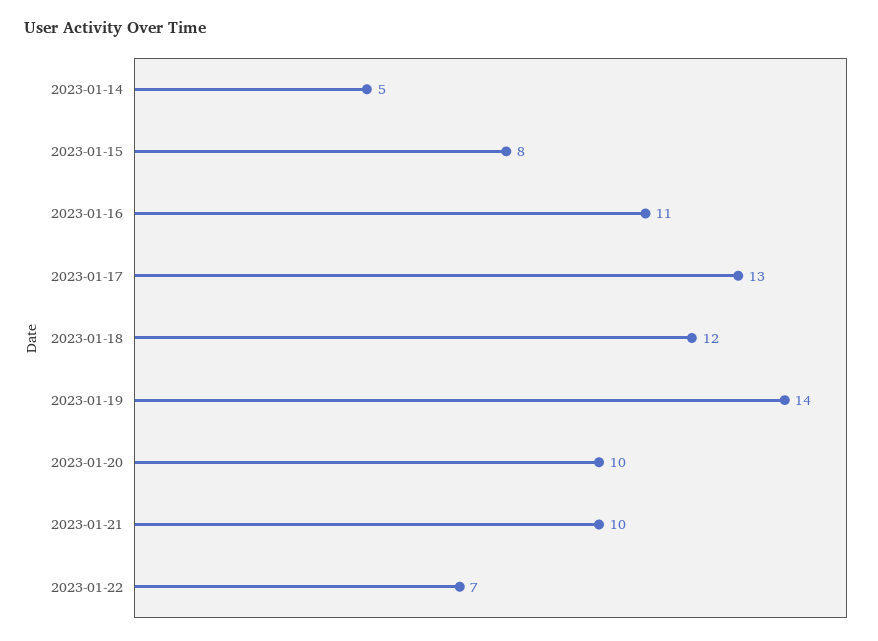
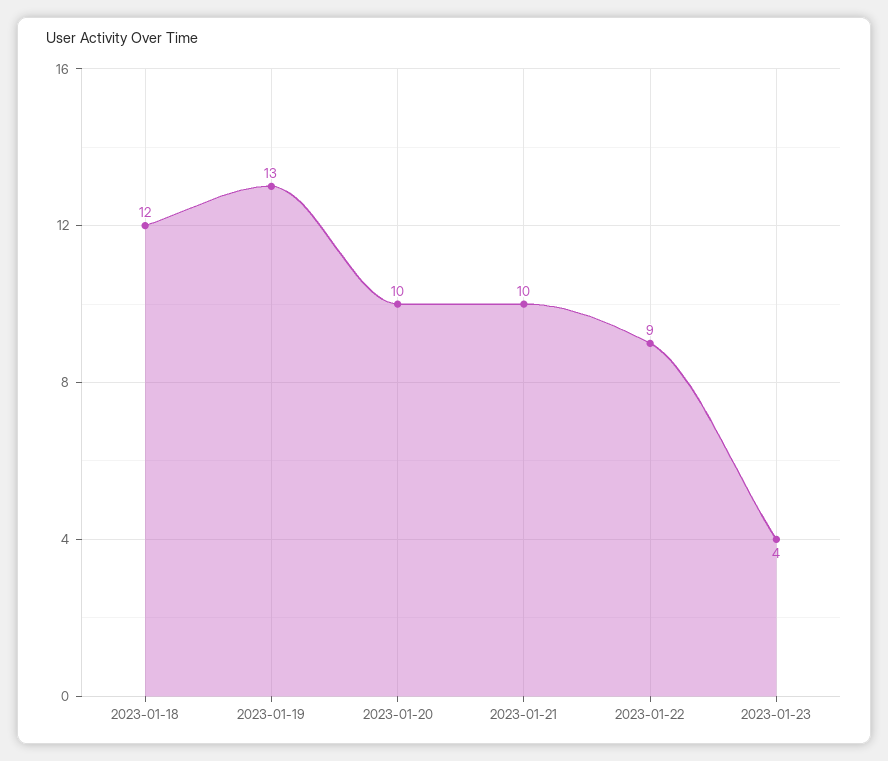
2023-01-14: 5 -> none
2023-01-15: 8 -> none
2023-01-16: 11 -> none
2023-01-17: 13 -> none
2023-01-19: 14 -> 13
2023-01-22: 7 -> 9
2023-01-23: none -> 4

